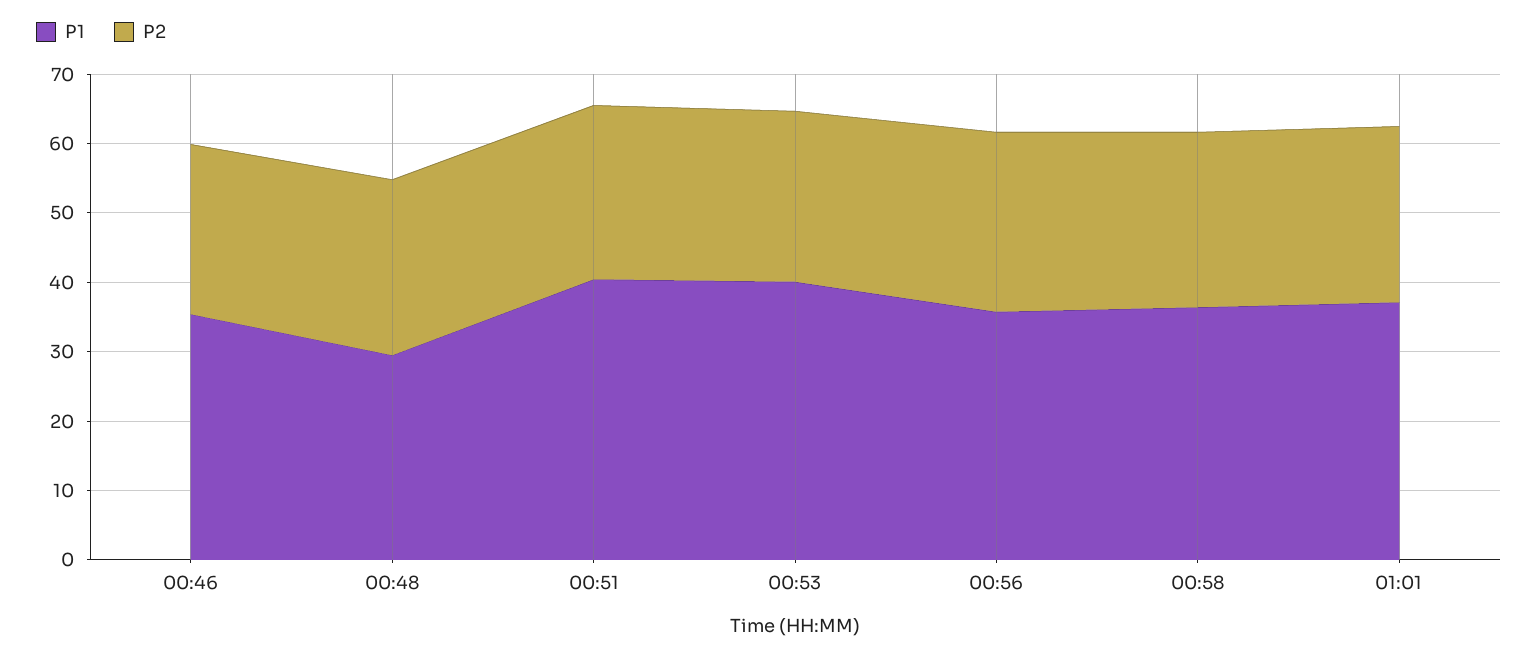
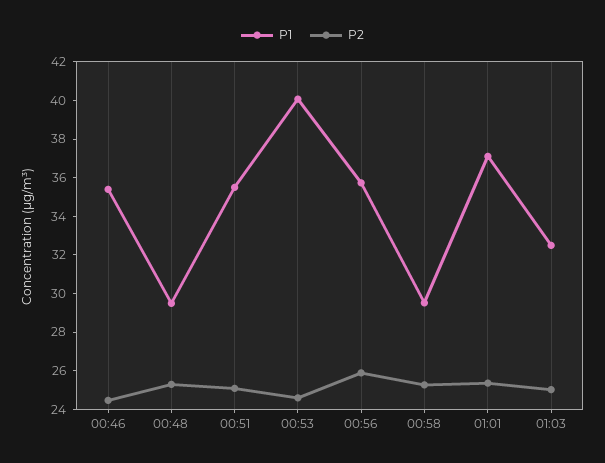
P1, 00:51: 40 -> 35.5
P1, 00:58: 36 -> 29.5
P1, 01:03: none -> 32.5
P2, 01:03: none -> 25

